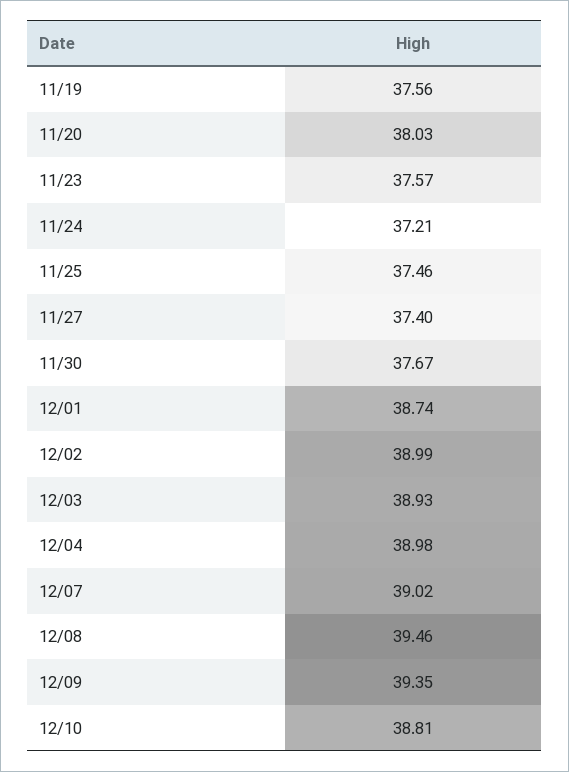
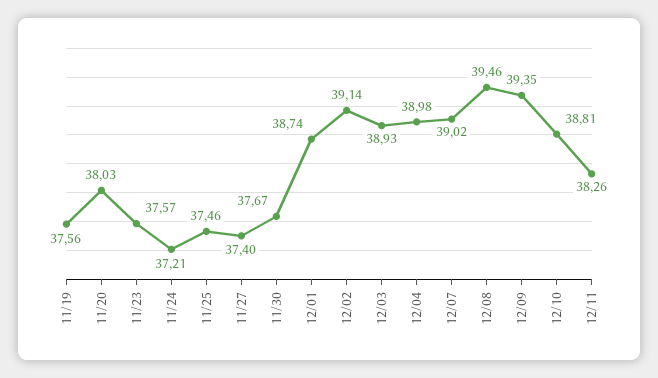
12/02: 38.99 -> 39.14
12/11: none -> 38.26

